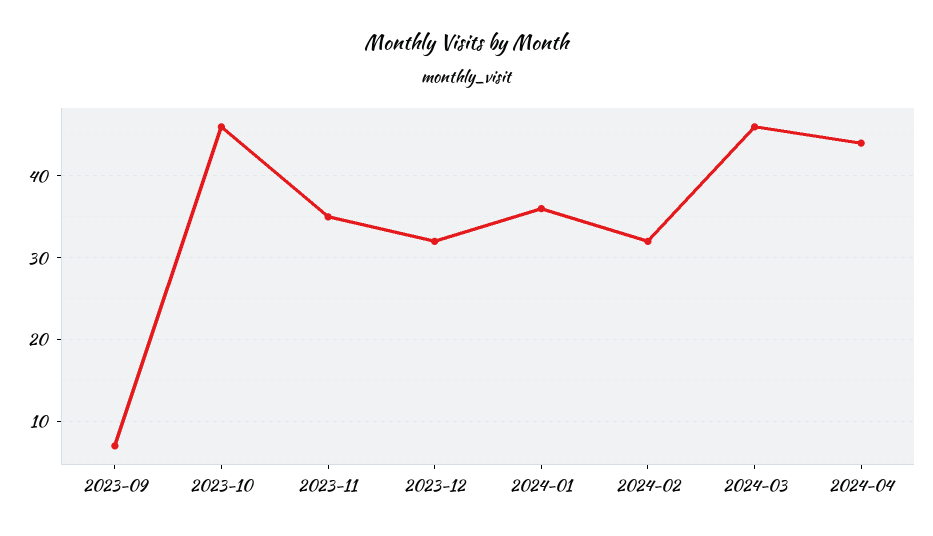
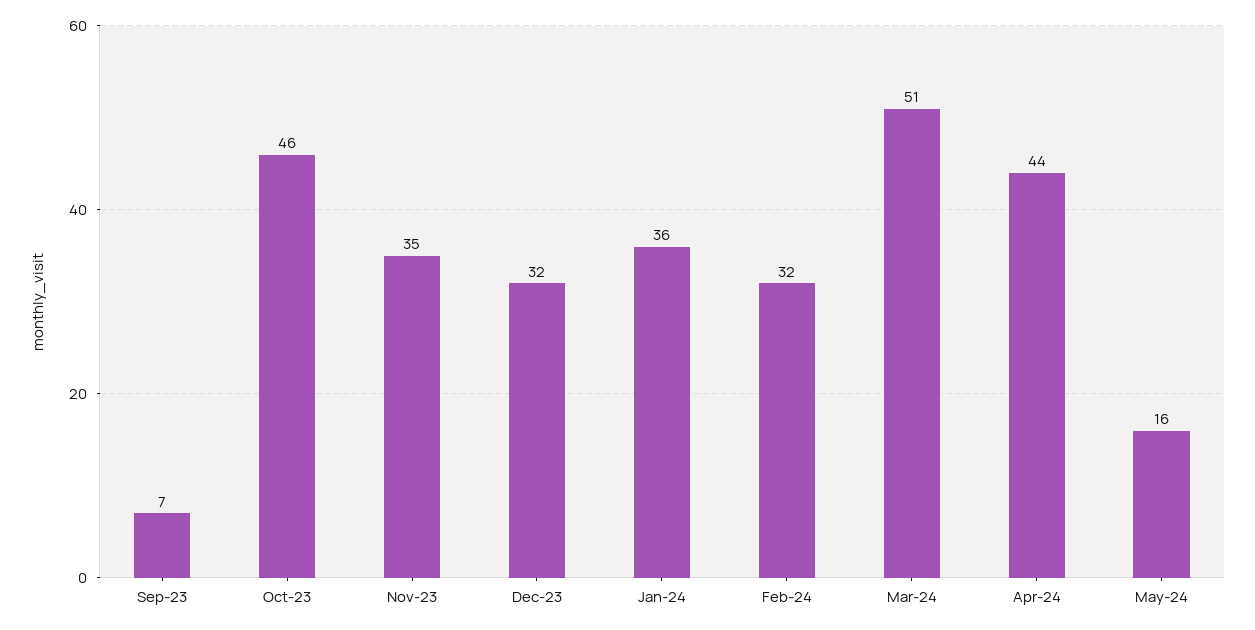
2024-03: 46 -> 51
May-24: none -> 16

